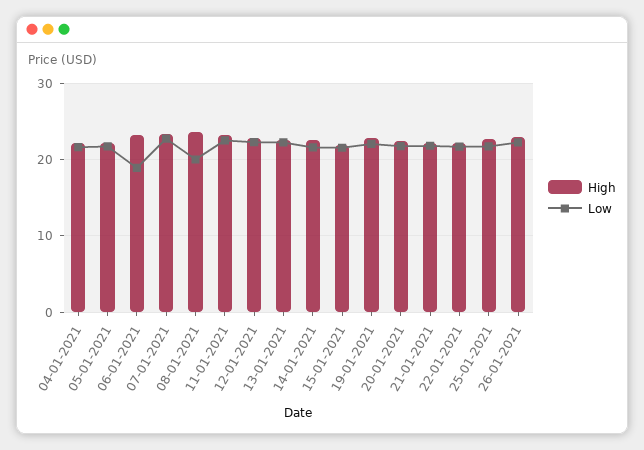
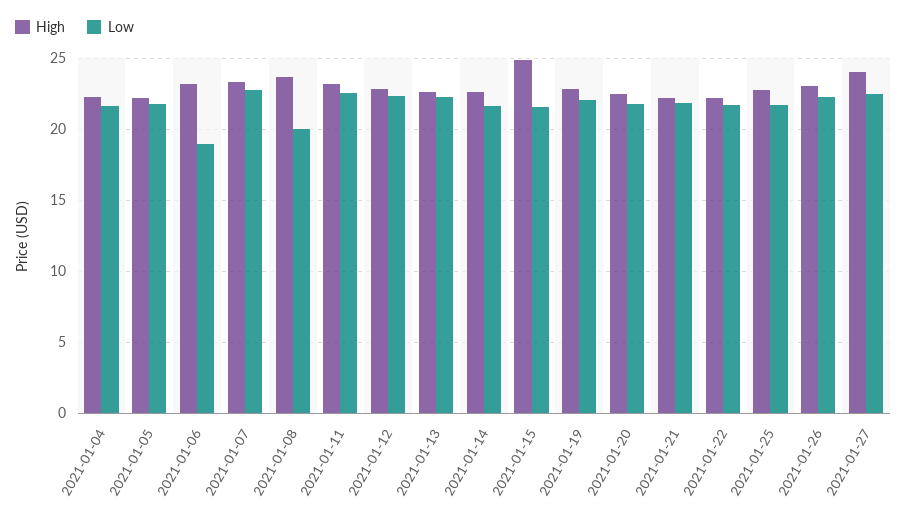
High, 15-01-2021: 22 -> 25
High, 2021-01-27: none -> 24
Low, 2021-01-27: none -> 22.5

